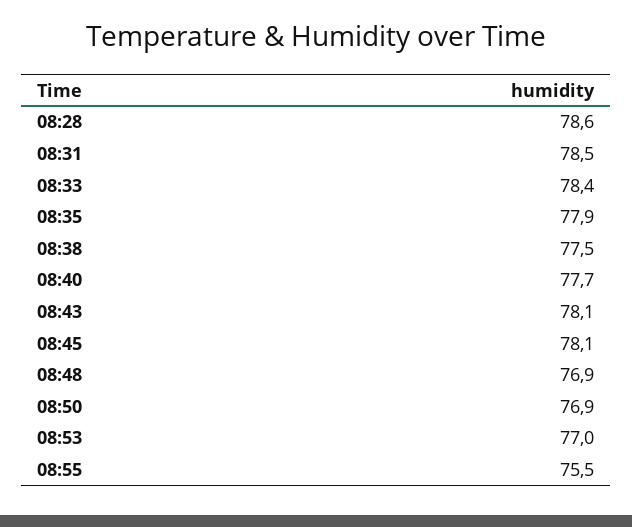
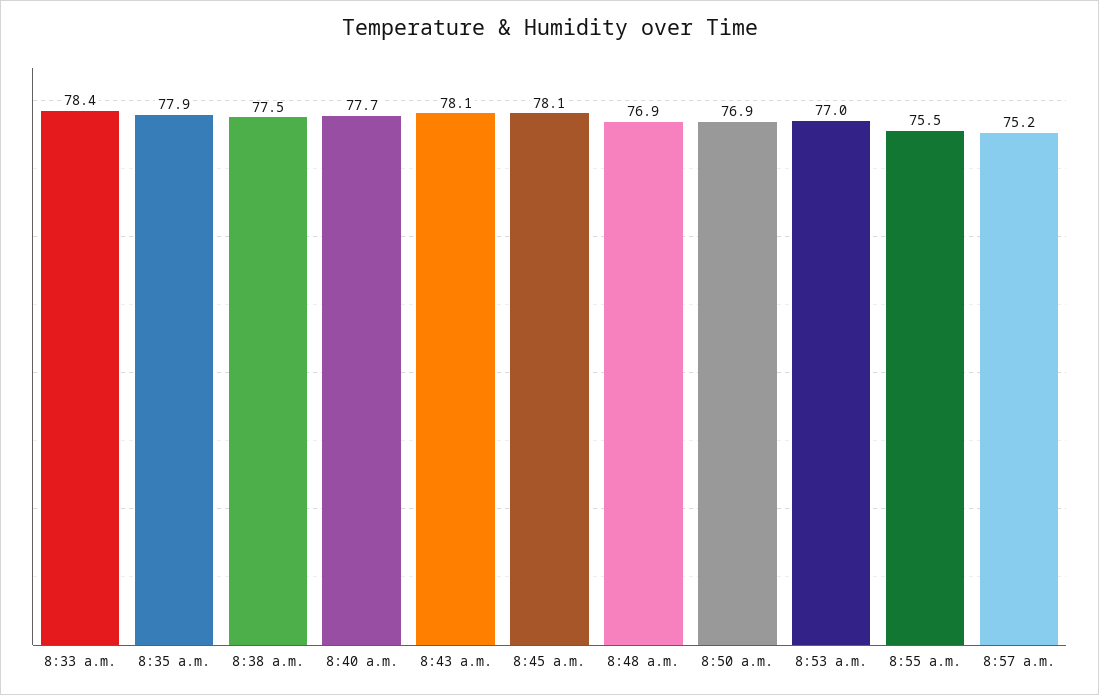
08:28: 78.6 -> none
08:31: 78.5 -> none
8:57 a.m.: none -> 75.2

